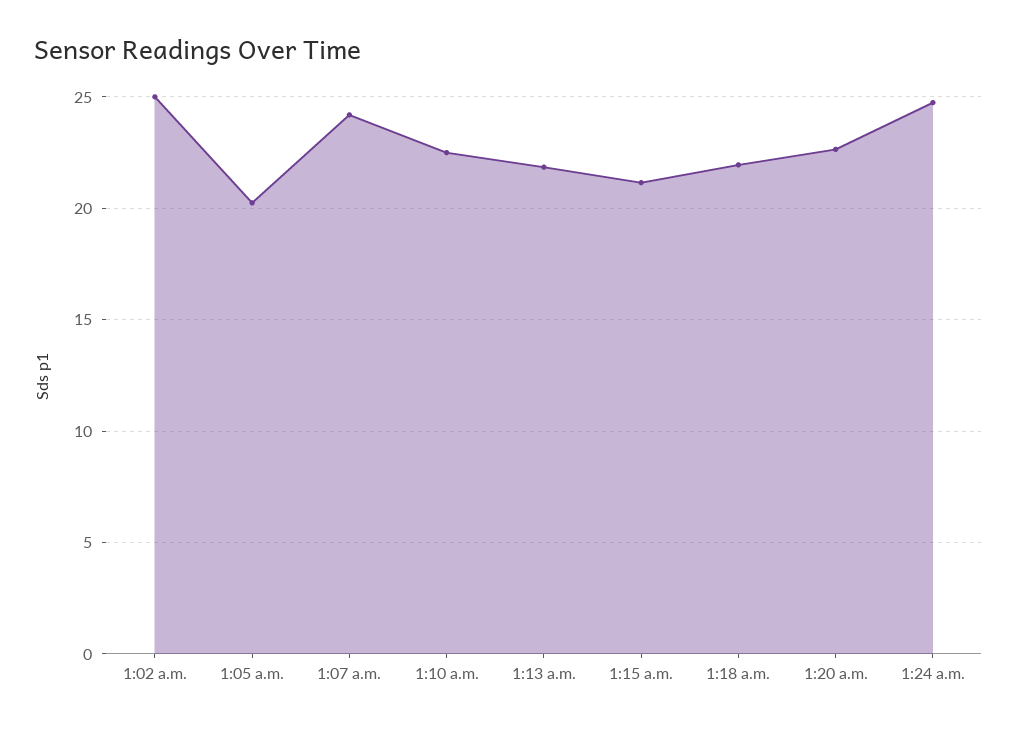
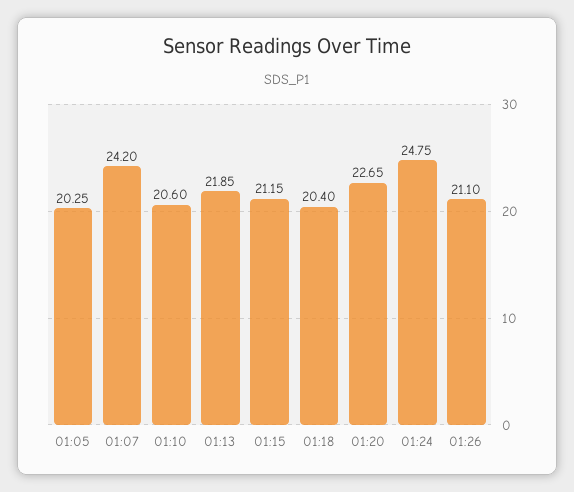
1:02 a.m.: 25 -> none
1:10 a.m.: 22.5 -> 20.6
1:18 a.m.: 22 -> 20.4
01:26: none -> 21.1

